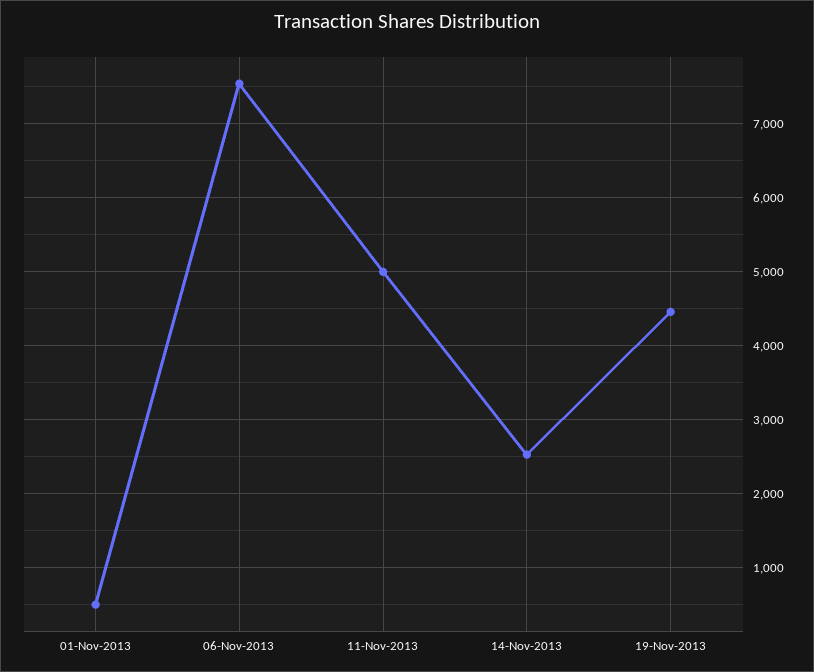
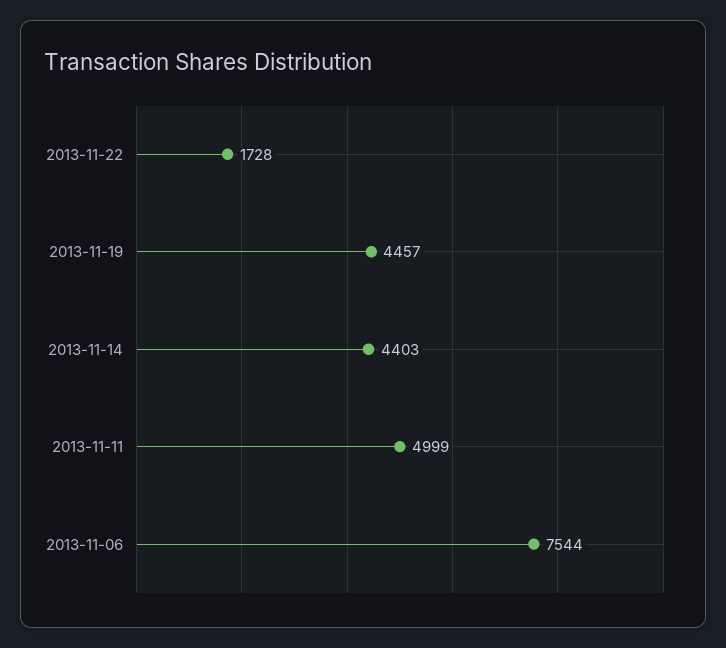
01-Nov-2013: 500 -> none
14-Nov-2013: 2500 -> 4403
2013-11-22: none -> 1728

